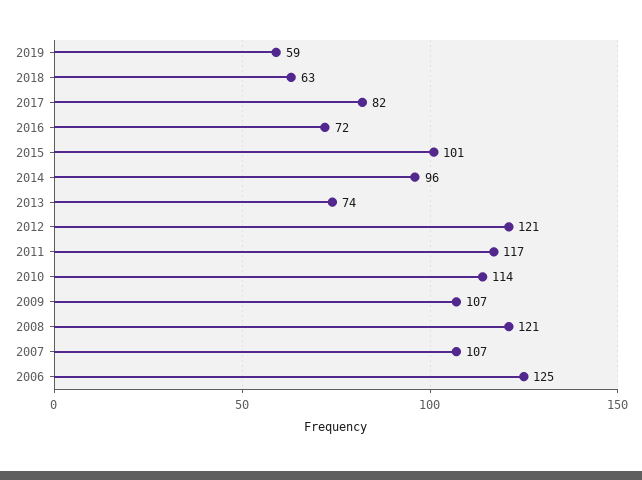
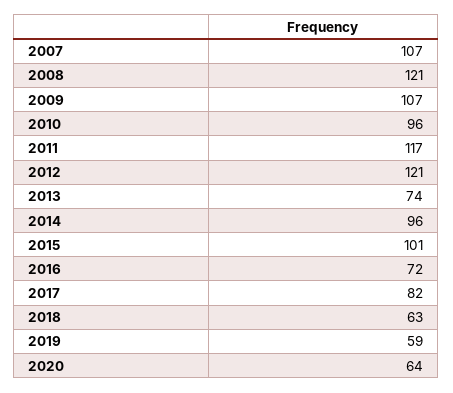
2010: 114 -> 96
2006: 125 -> none
2020: none -> 64

